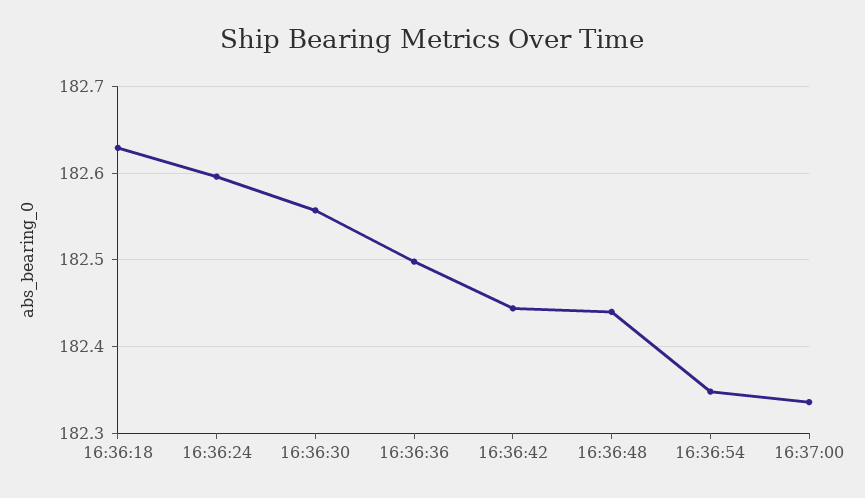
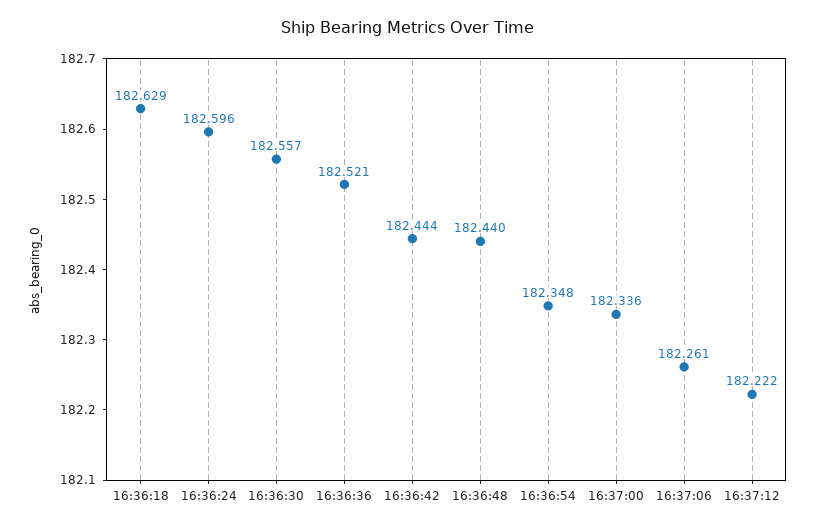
16:36:36: 182.5 -> 182.521
16:37:06: none -> 182.261
16:37:12: none -> 182.222

